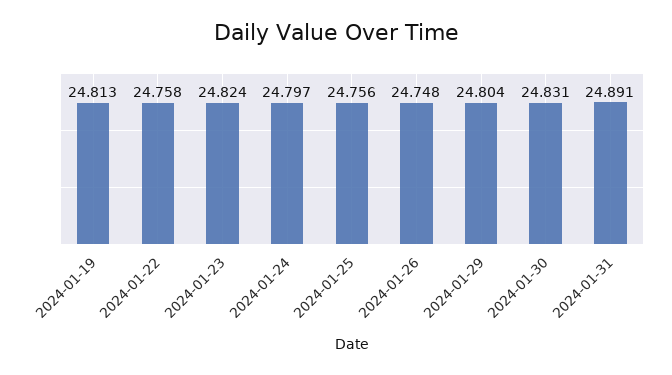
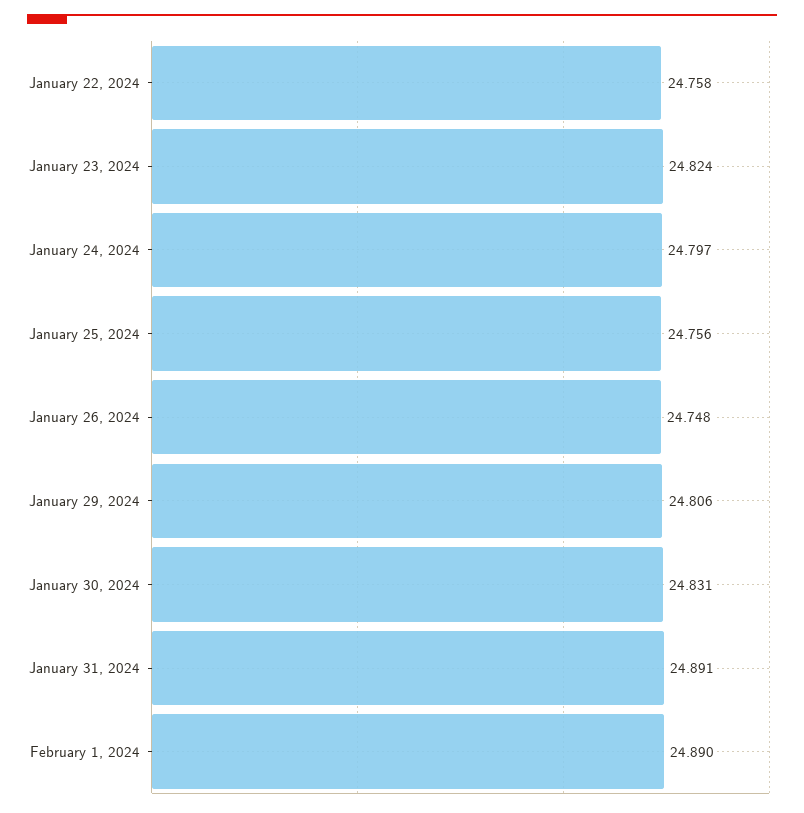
2024-01-19: 24.813 -> none
2024-01-29: 24.804 -> 24.806
February 1, 2024: none -> 24.89

